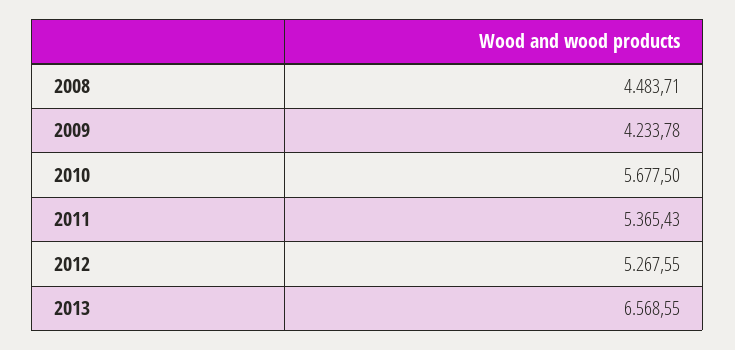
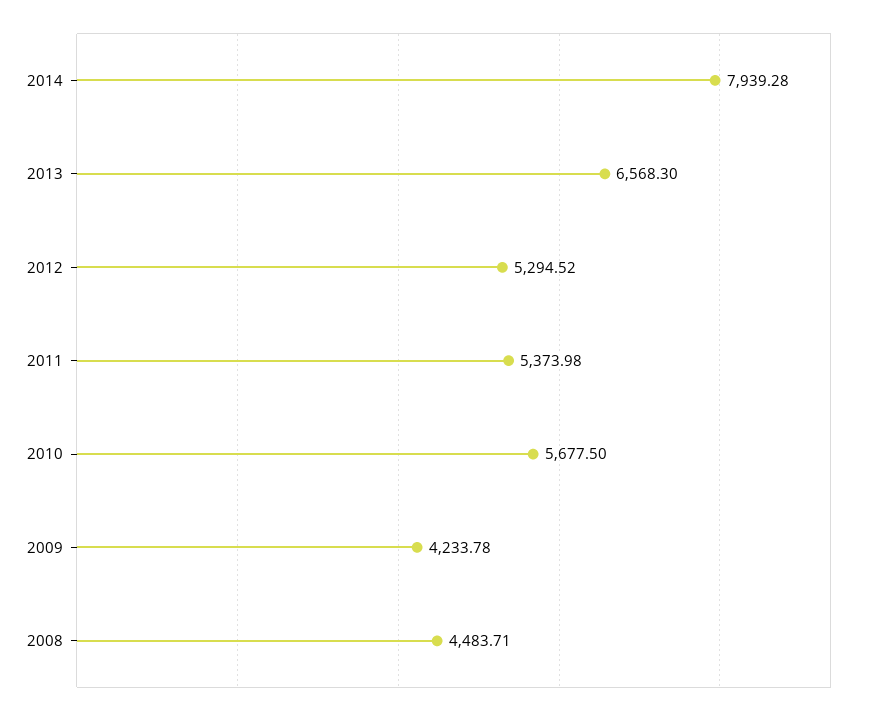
2011: 5365.43 -> 5373.98
2012: 5267.55 -> 5294.52
2013: 6568.55 -> 6568.3
2014: none -> 7939.28

